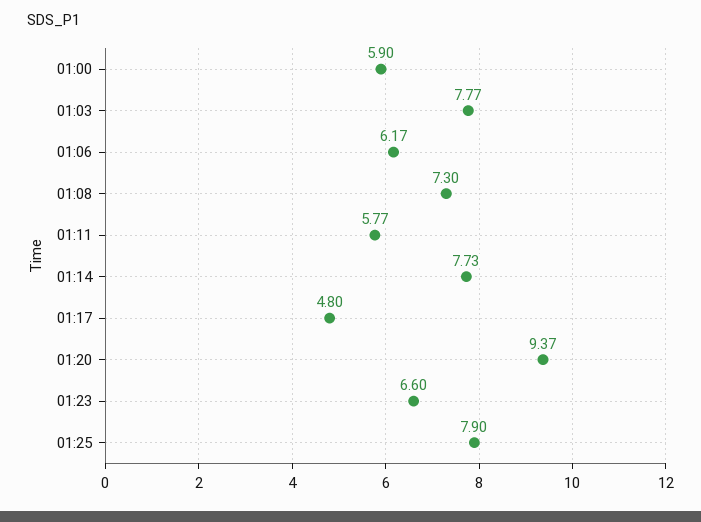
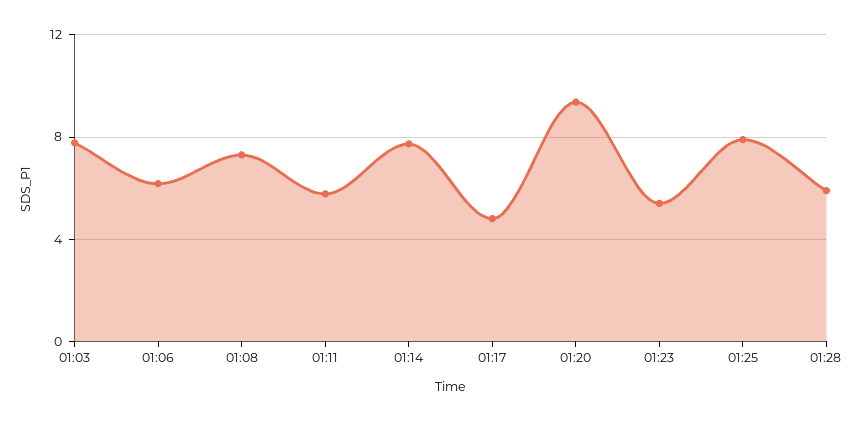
01:00: 5.9 -> none
01:23: 6.6 -> 5.5
01:28: none -> 6

